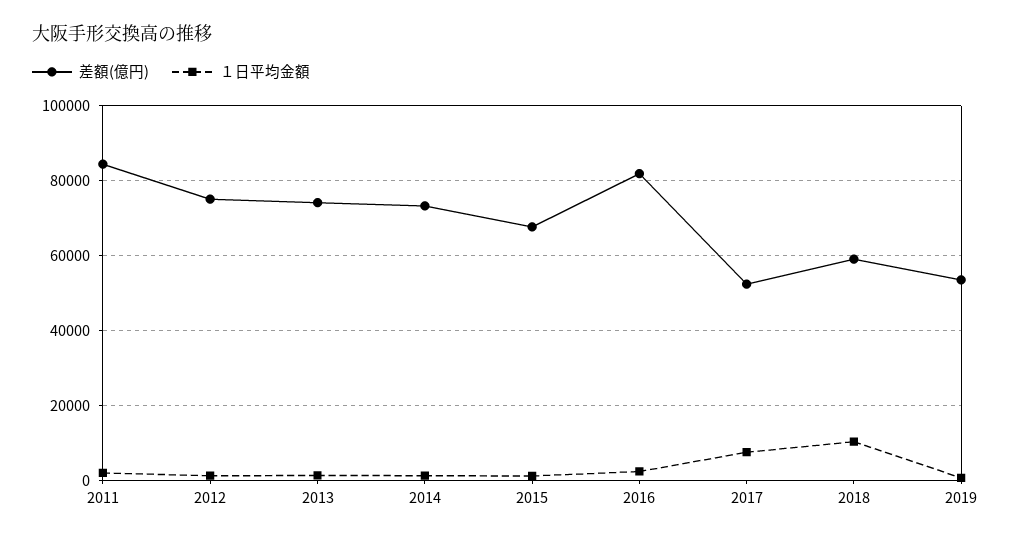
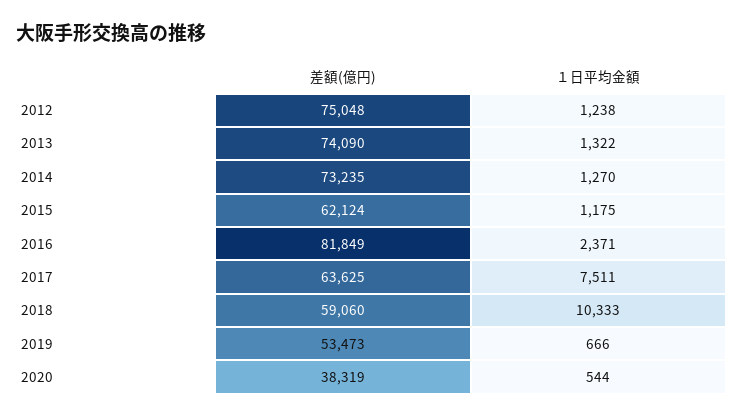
差額(億円), 2011: 84000 -> none
１日平均金額, 2011: 2000 -> none
差額(億円), 2015: 68000 -> 62124
差額(億円), 2017: 52000 -> 63625
差額(億円), 2020: none -> 38319
１日平均金額, 2020: none -> 544

